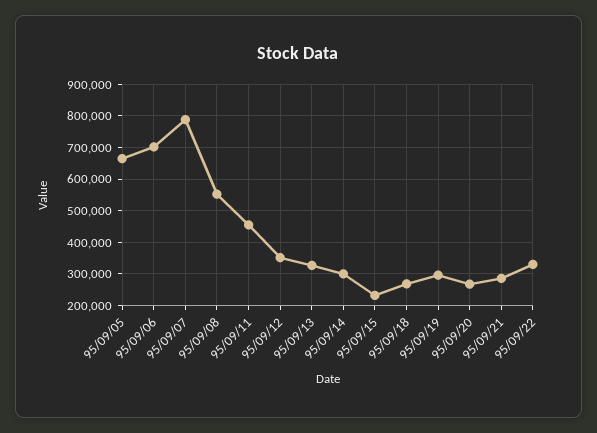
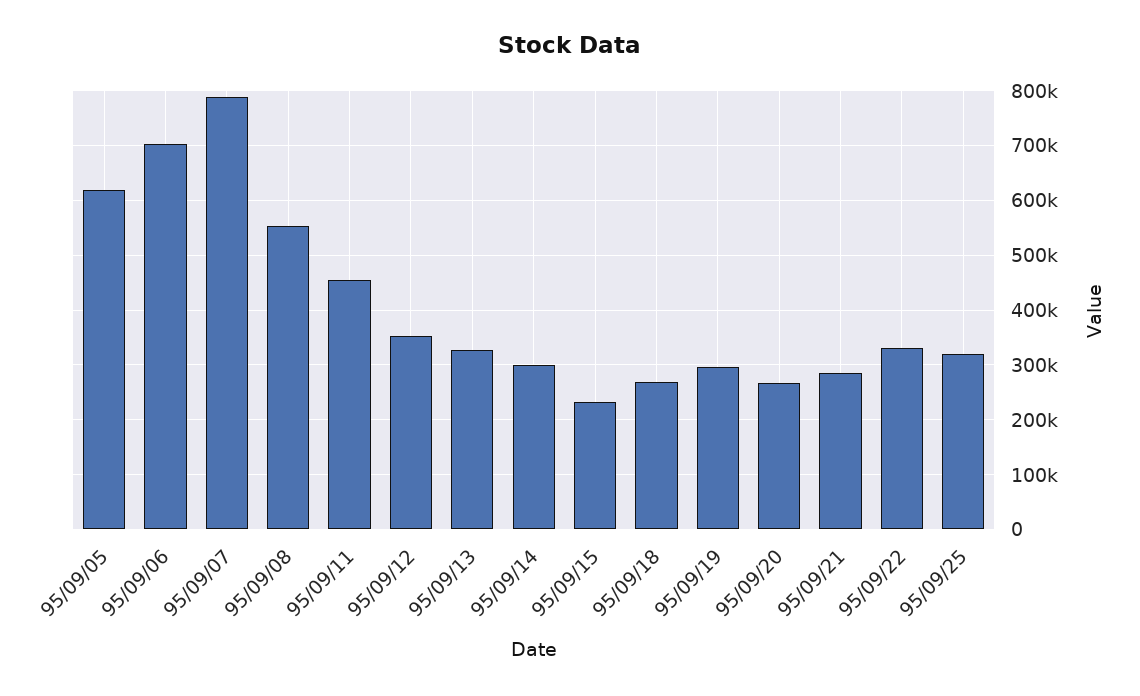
95/09/05: 660000 -> 620000
95/09/25: none -> 320000

